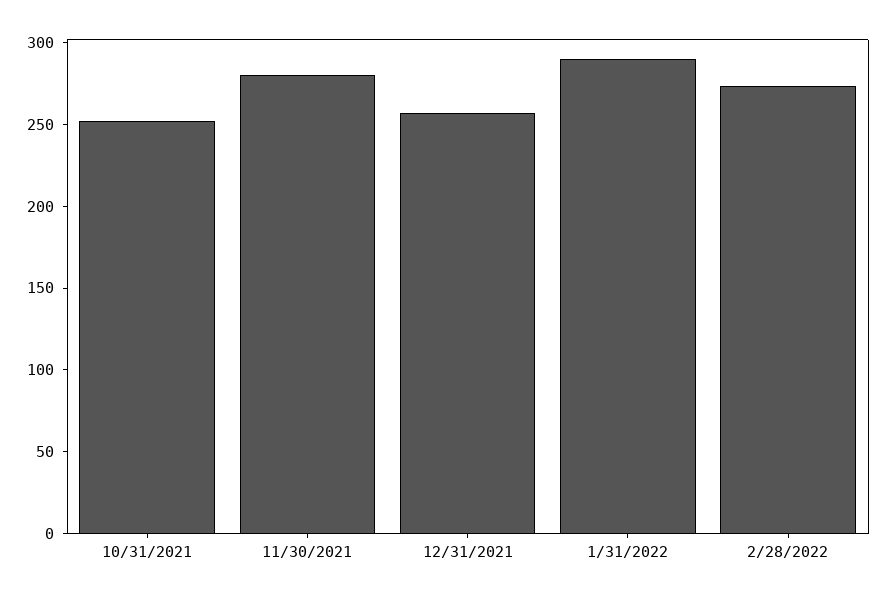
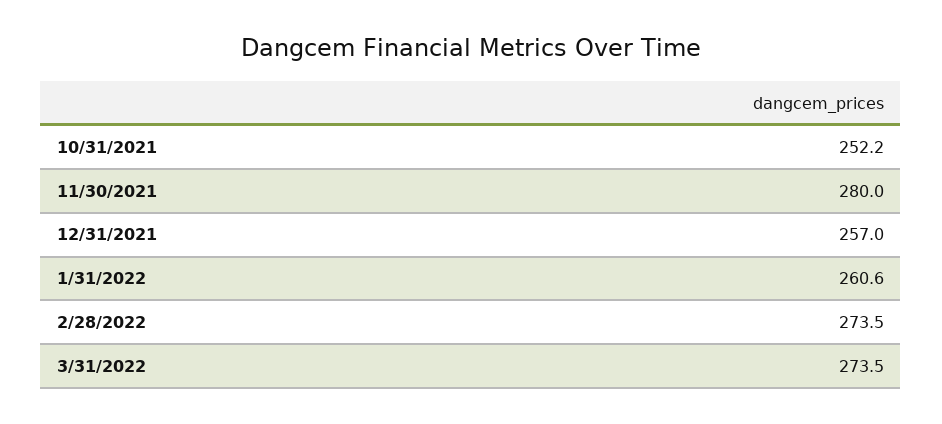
1/31/2022: 290 -> 260.6
3/31/2022: none -> 273.5

